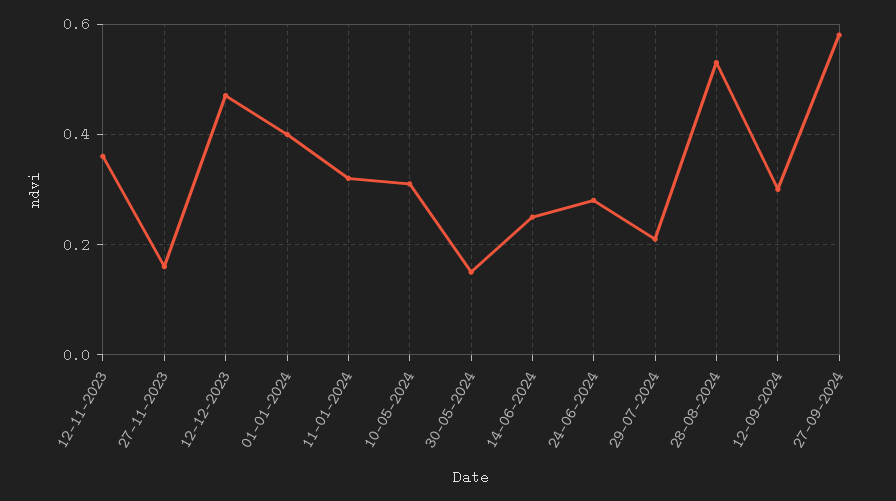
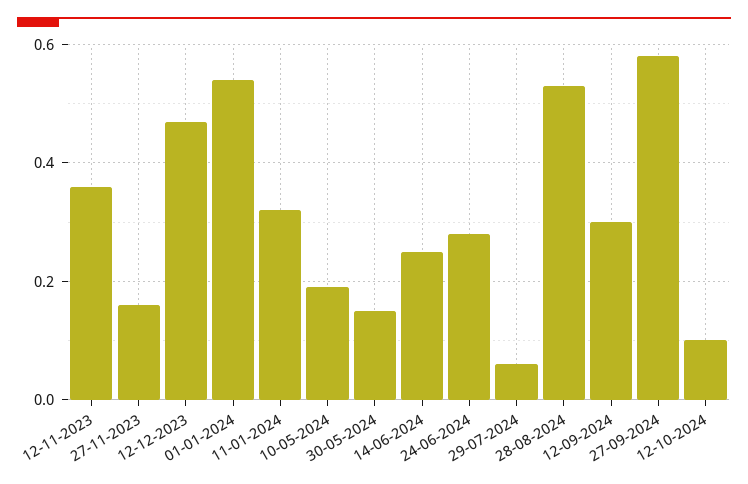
01-01-2024: 0.4 -> 0.55
10-05-2024: 0.3 -> 0.2
29-07-2024: 0.2 -> 0.05
12-10-2024: none -> 0.1

